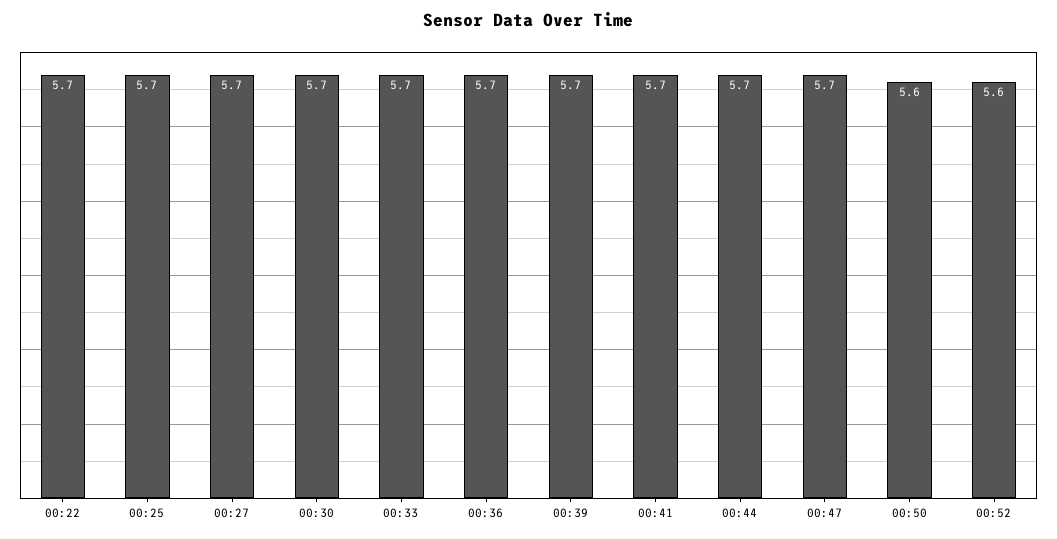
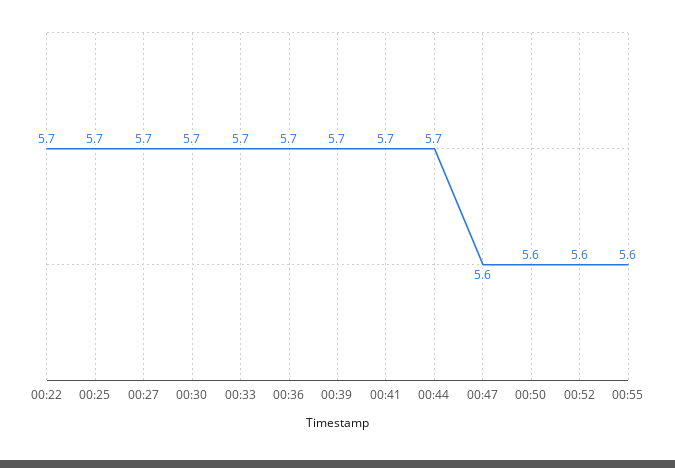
00:47: 5.7 -> 5.6
00:55: none -> 5.6

